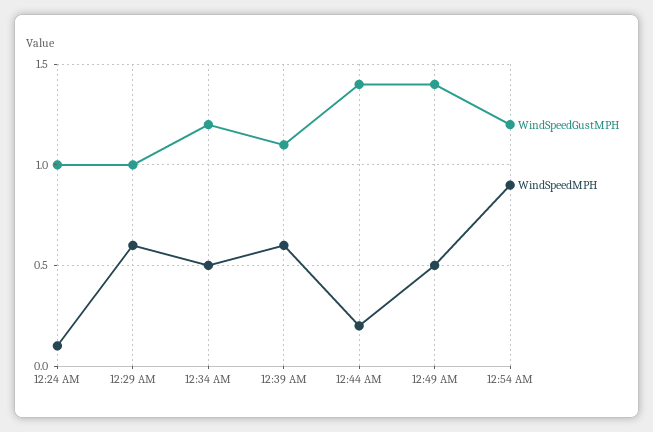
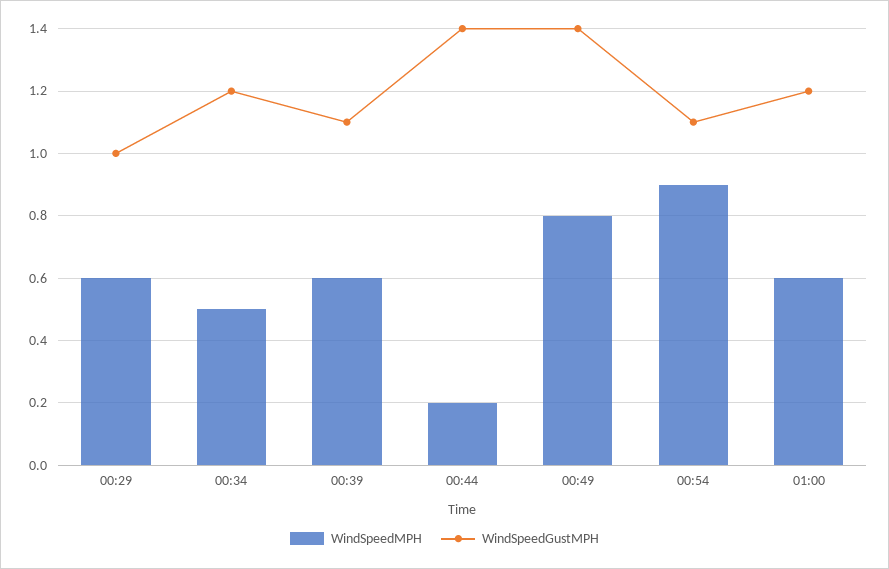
WindSpeedGustMPH, 12:24 AM: 1 -> none
WindSpeedMPH, 12:24 AM: 0.1 -> none
WindSpeedMPH, 12:49 AM: 0.5 -> 0.8
WindSpeedGustMPH, 12:54 AM: 1.2 -> 1.1
WindSpeedMPH, 01:00: none -> 0.6
WindSpeedGustMPH, 01:00: none -> 1.2

